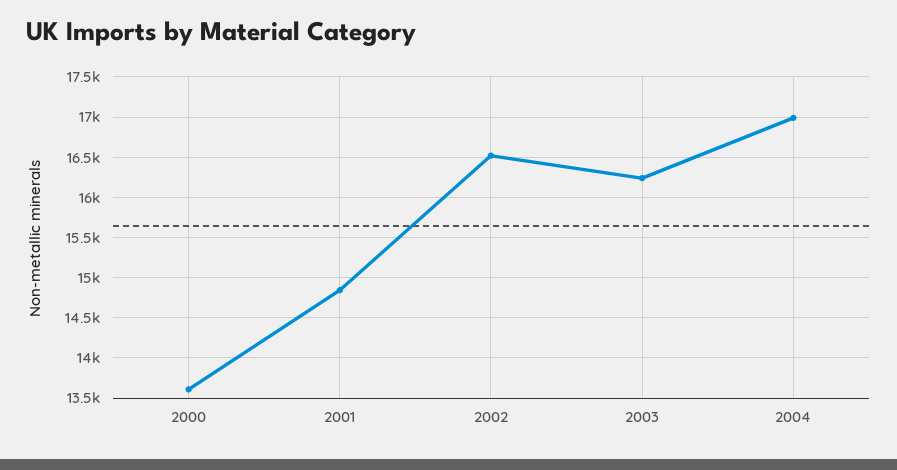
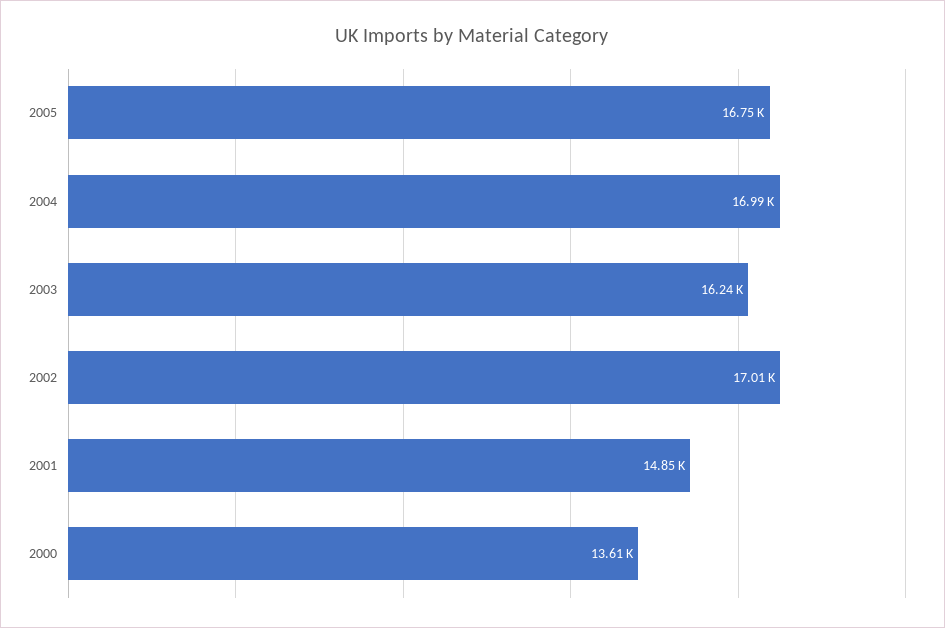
2002: 16500 -> 17010
2005: none -> 16750

